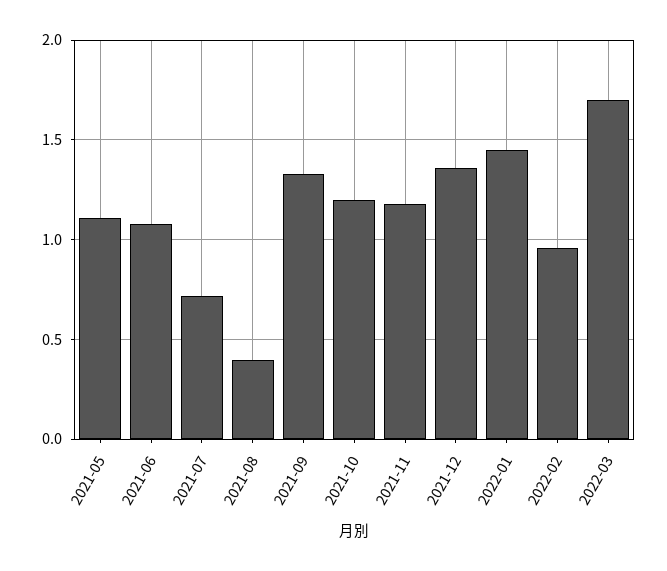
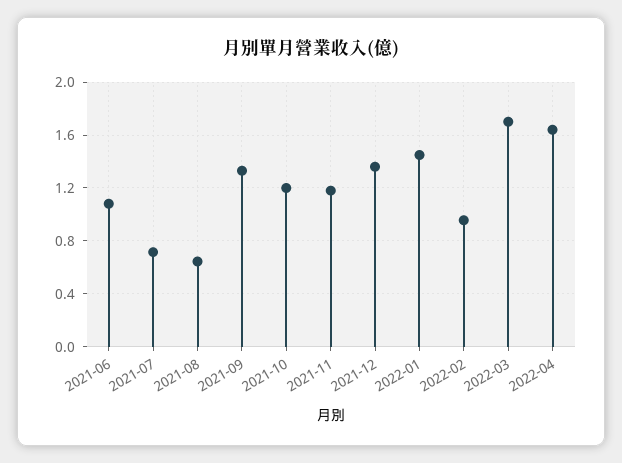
2021-05: 1.1 -> none
2021-08: 0.4 -> 0.65
2022-04: none -> 1.65

